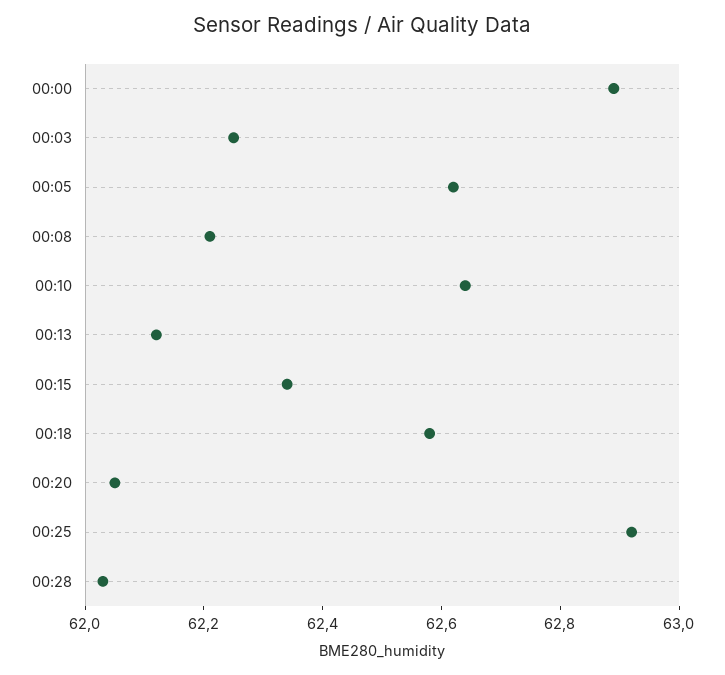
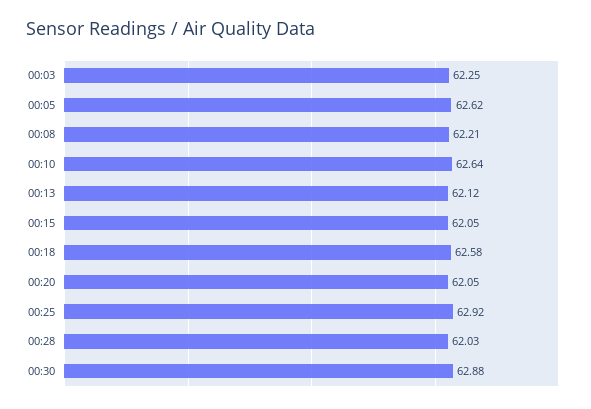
00:00: 62.9 -> none
00:15: 62.35 -> 62.05
00:30: none -> 62.88

